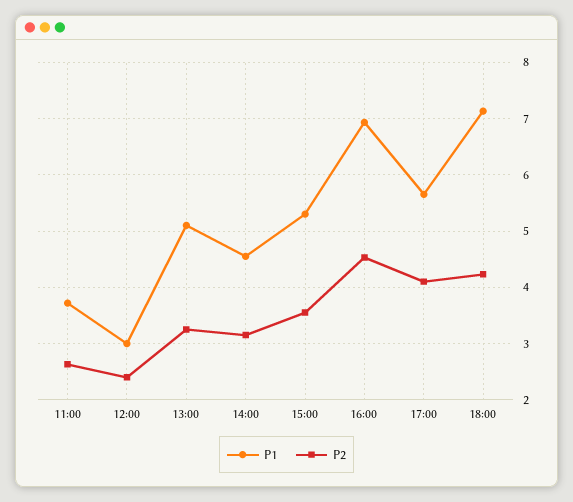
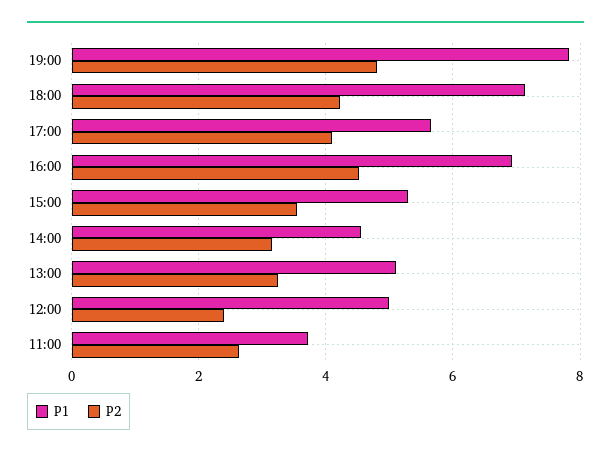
P1, 12:00: 3 -> 5
P1, 19:00: none -> 7.8
P2, 19:00: none -> 4.8

